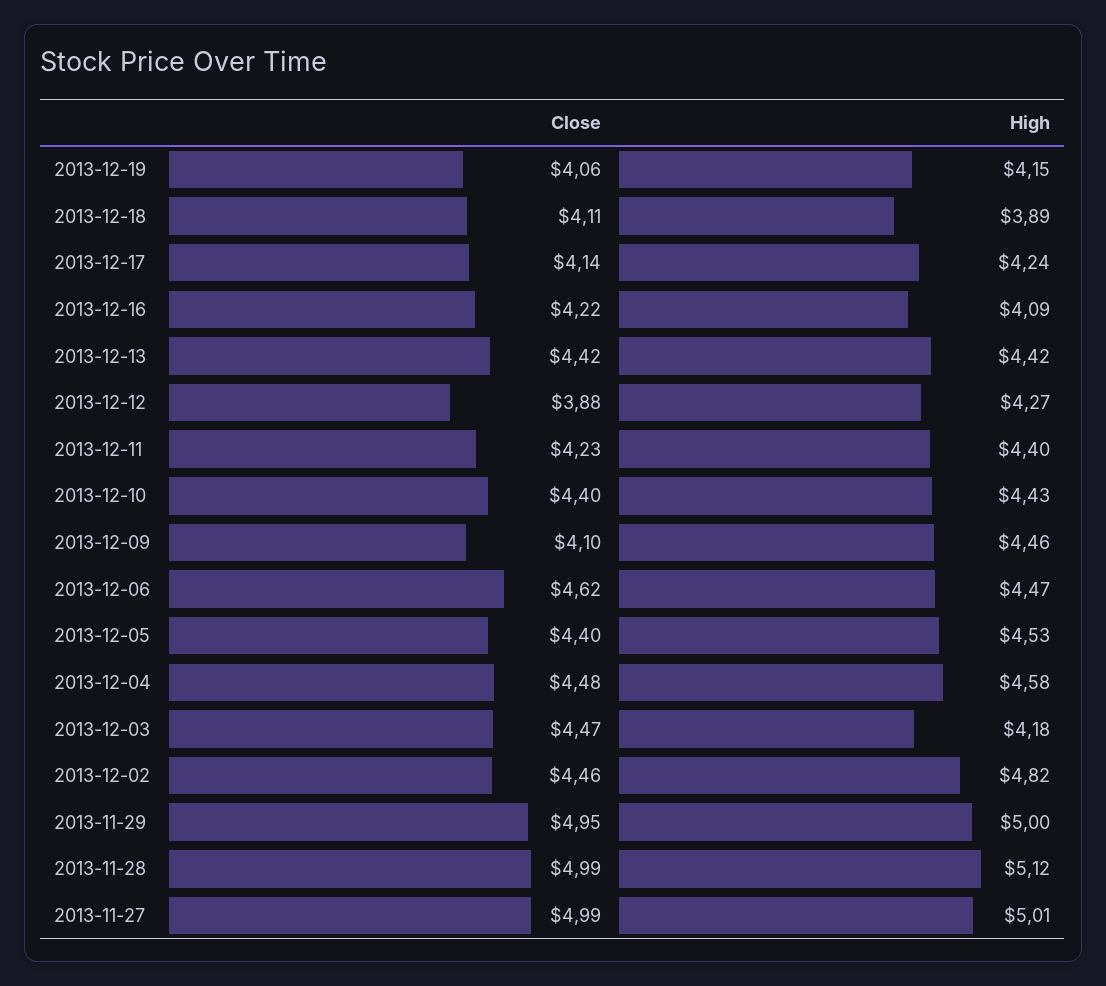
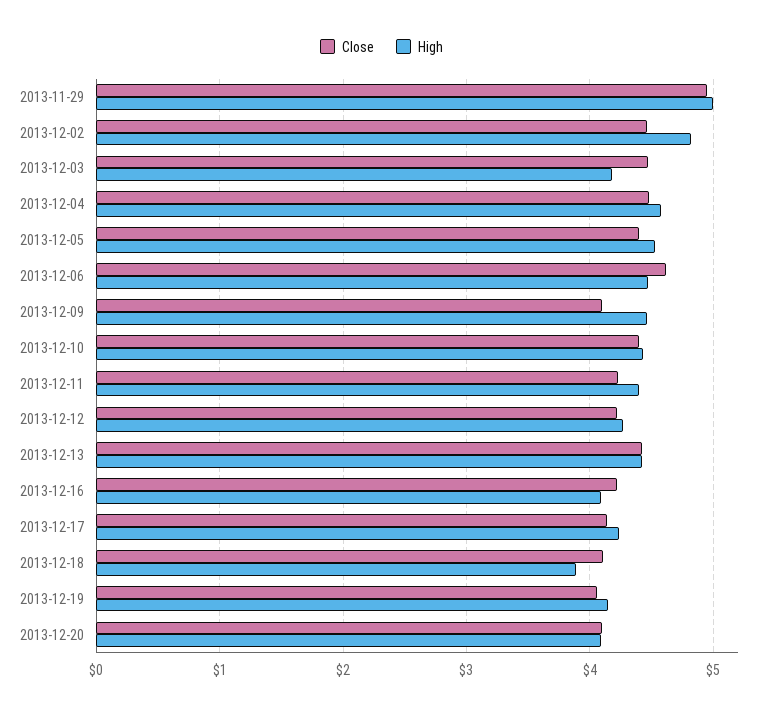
Close, 2013-12-12: 3.88 -> 4.2
Close, 2013-11-28: 4.99 -> none
High, 2013-11-28: 5.12 -> none
Close, 2013-11-27: 4.99 -> none
High, 2013-11-27: 5.01 -> none
Close, 2013-12-20: none -> 4.1
High, 2013-12-20: none -> 4.1

